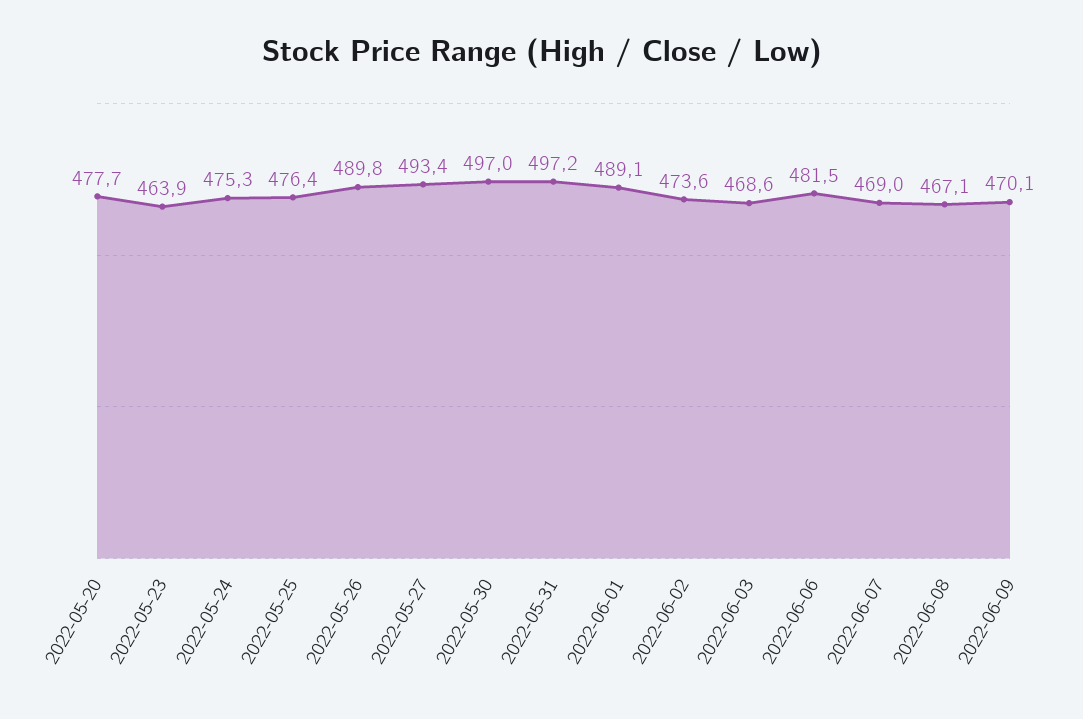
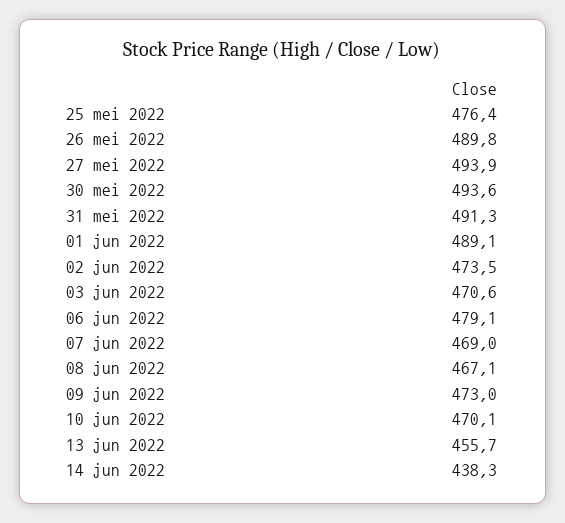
2022-05-20: 477.7 -> none
2022-05-23: 463.9 -> none
2022-05-24: 475.3 -> none
2022-05-27: 493.4 -> 493.9
2022-05-30: 497 -> 493.6
2022-05-31: 497.2 -> 491.3
2022-06-02: 473.6 -> 473.5
2022-06-03: 468.6 -> 470.6
2022-06-06: 481.5 -> 479.1
2022-06-09: 470.1 -> 473
10 jun 2022: none -> 470.1
13 jun 2022: none -> 455.7
14 jun 2022: none -> 438.3

